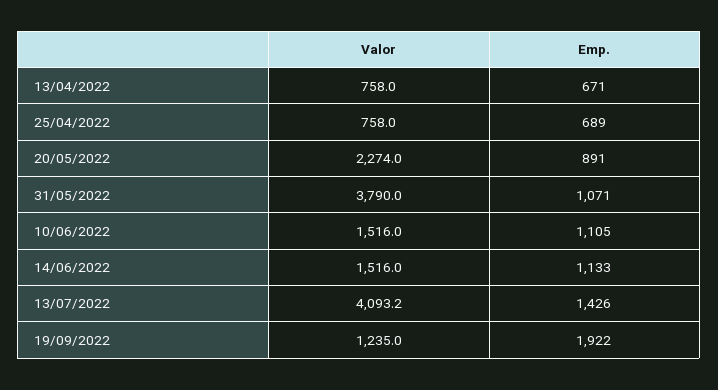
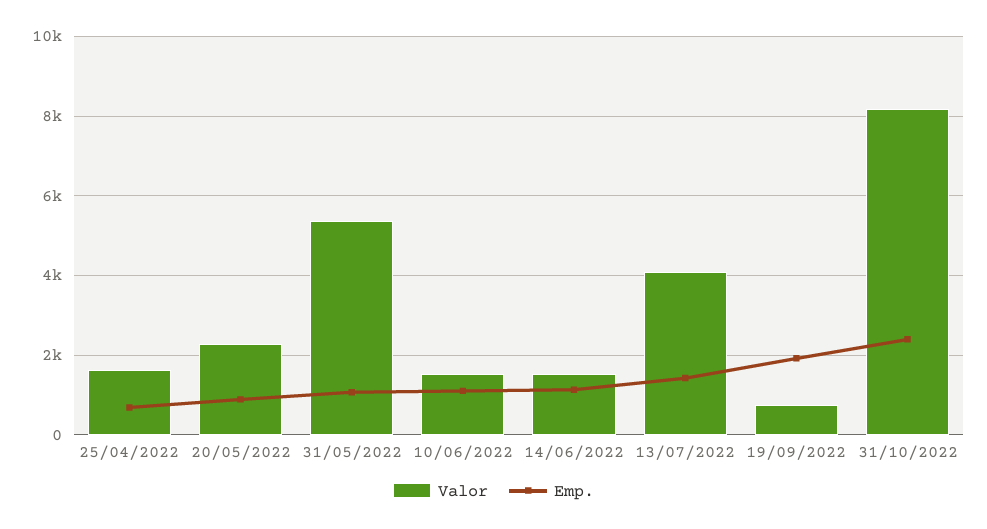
Valor, 13/04/2022: 758 -> none
Emp., 13/04/2022: 671 -> none
Valor, 25/04/2022: 758 -> 1600
Valor, 31/05/2022: 3790 -> 5400
Valor, 19/09/2022: 1235 -> 800
Valor, 31/10/2022: none -> 8200
Emp., 31/10/2022: none -> 2400

